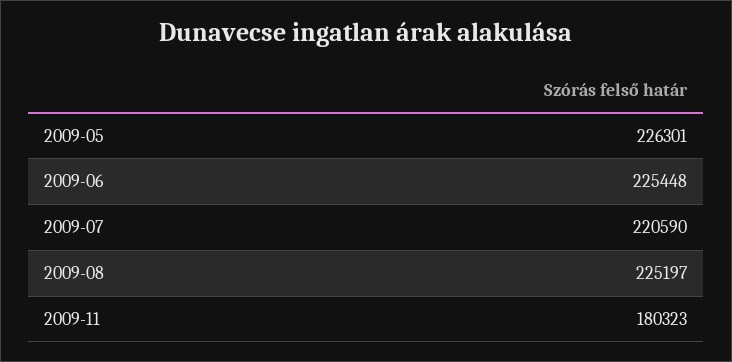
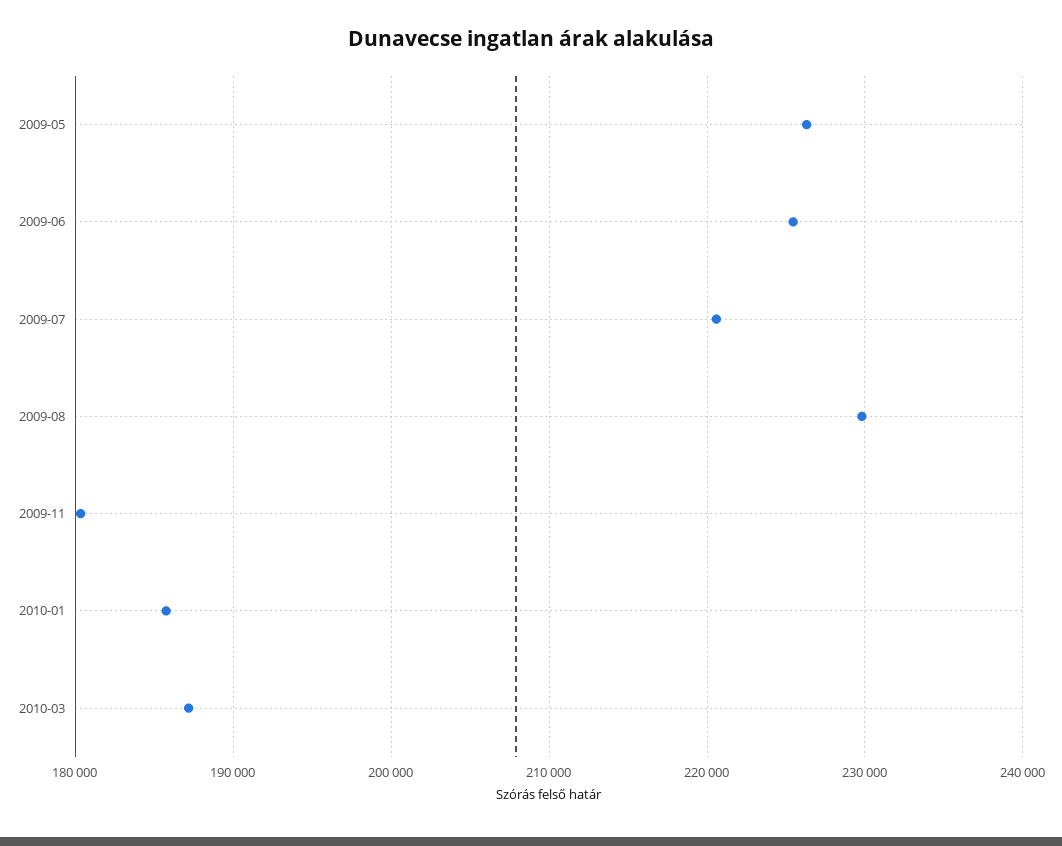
2009-08: 225197 -> 230000
2010-01: none -> 186000
2010-03: none -> 187000

